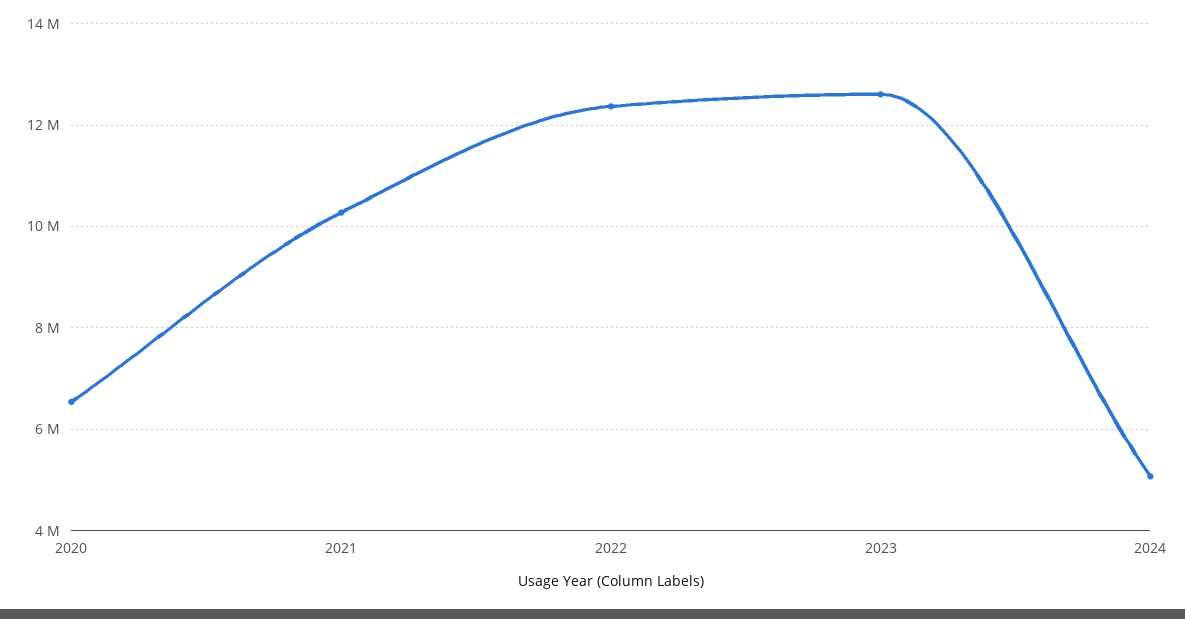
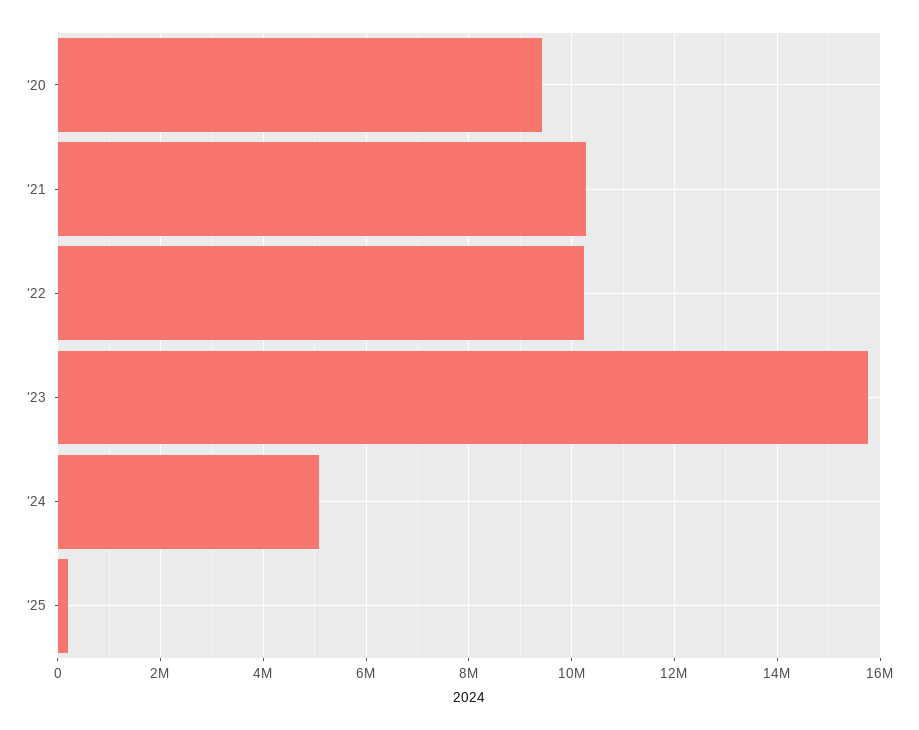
2020: 6600000 -> 9400000
2022: 12400000 -> 10200000
2023: 12600000 -> 15800000
'25: none -> 200000

